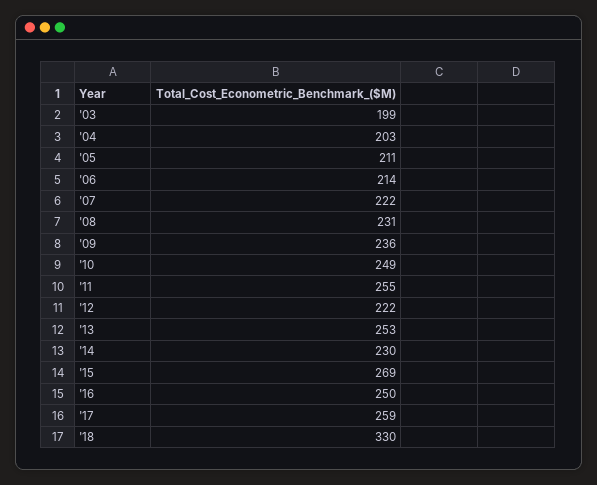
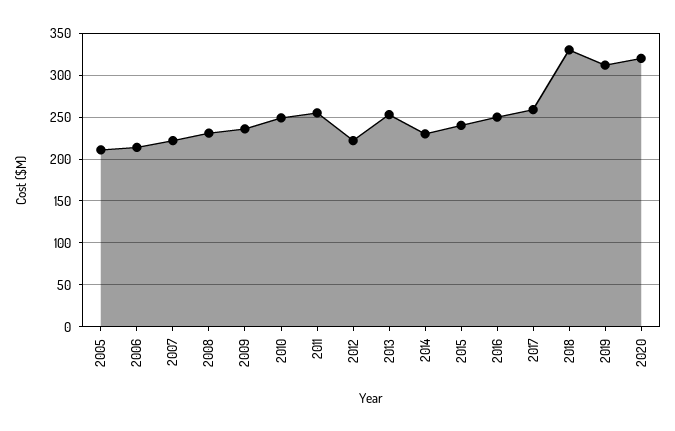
'03: 199 -> none
'04: 203 -> none
'15: 269 -> 240
2019: none -> 310
2020: none -> 320

